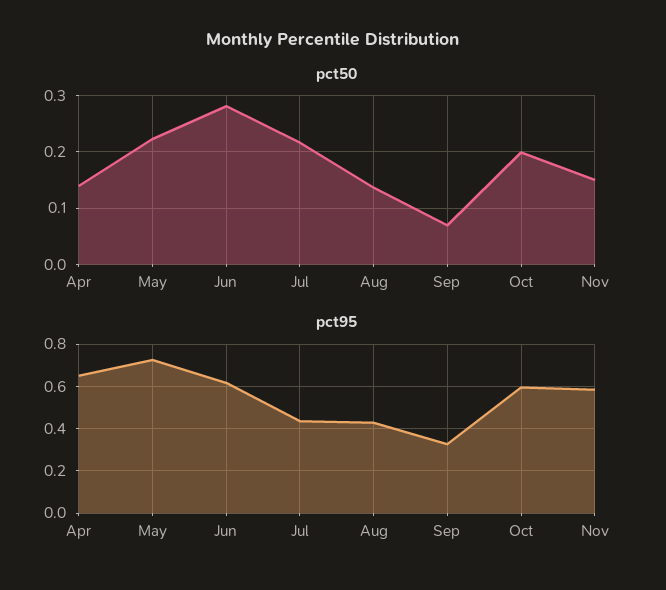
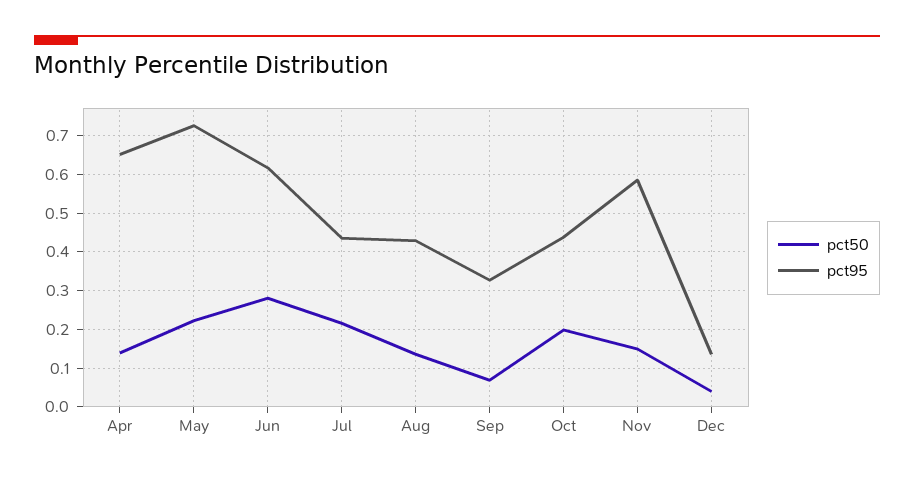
pct95, Oct: 0.6 -> 0.44
pct50, Dec: none -> 0.04
pct95, Dec: none -> 0.14

